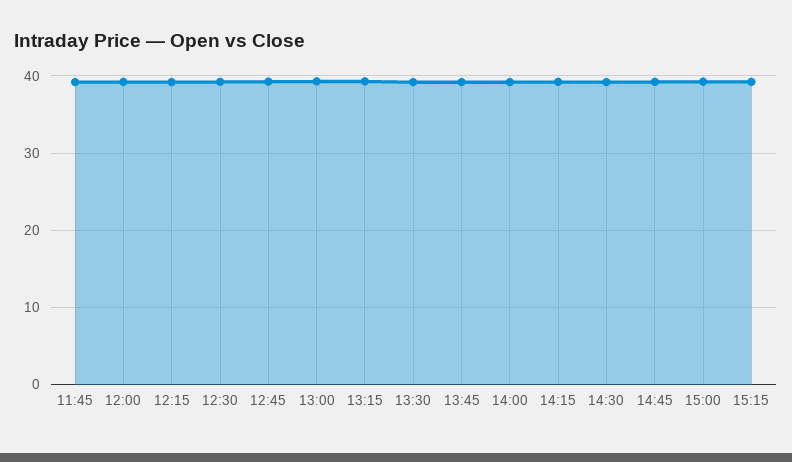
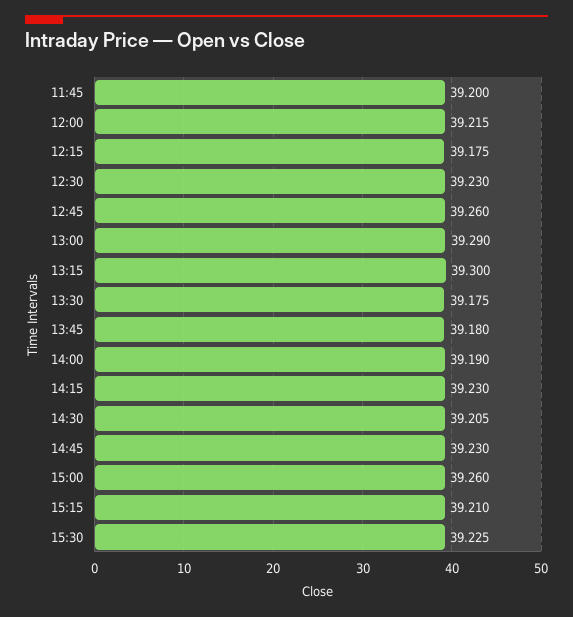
15:30: none -> 39.225

